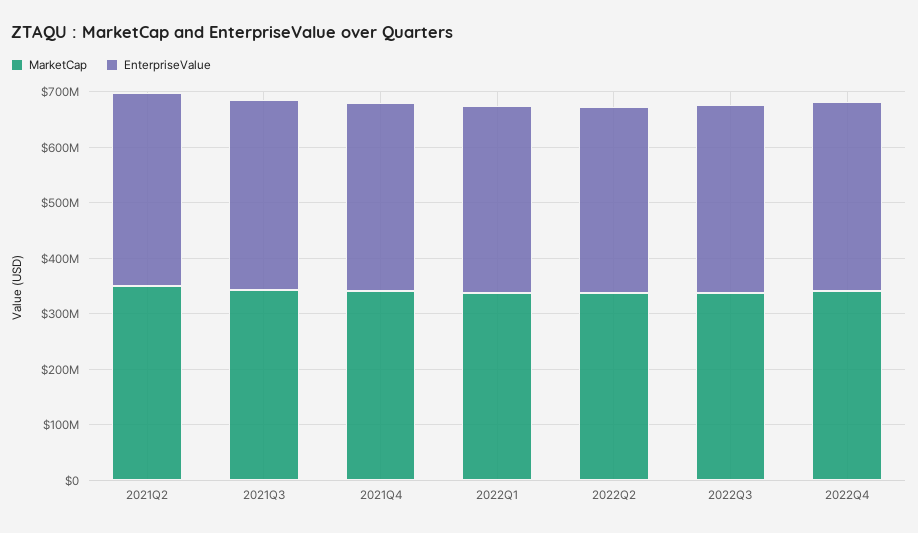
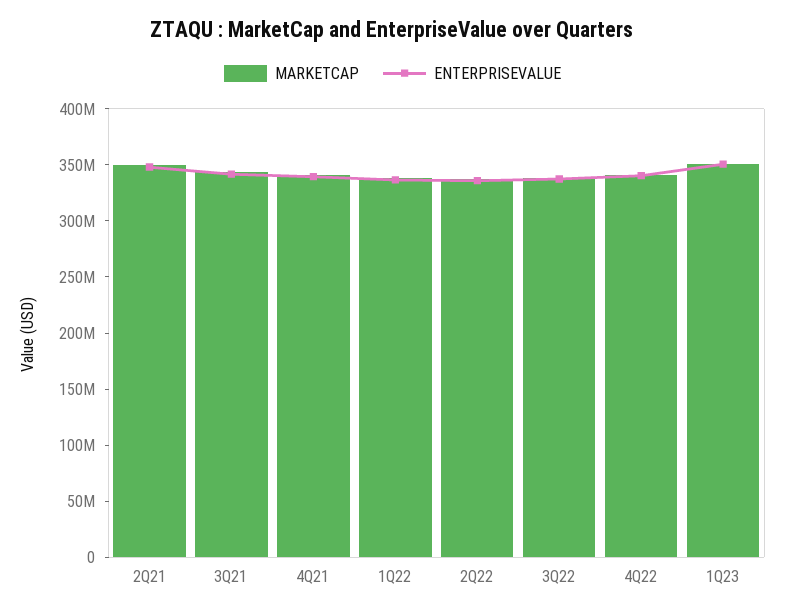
MarketCap, 1Q23: none -> 350000000
EnterpriseValue, 1Q23: none -> 350000000

